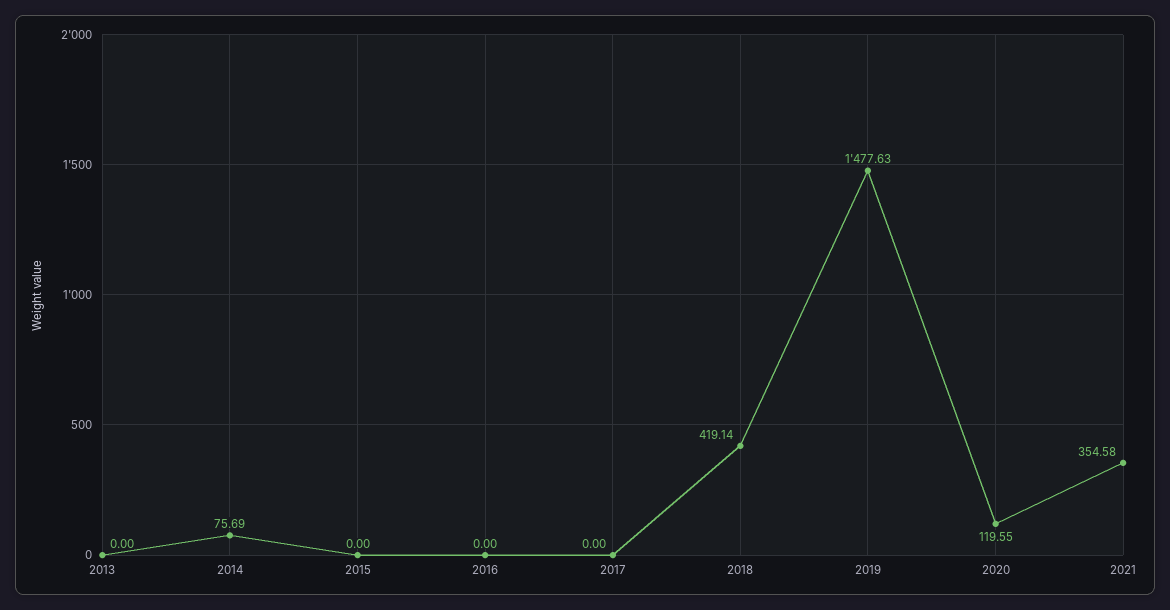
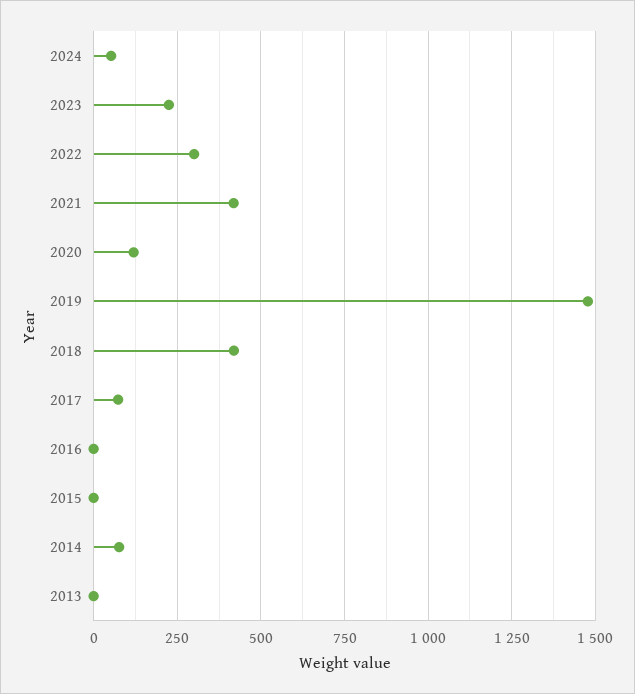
2017: 0 -> 75
2021: 354.58 -> 425
2024: none -> 50
2023: none -> 225
2022: none -> 300

